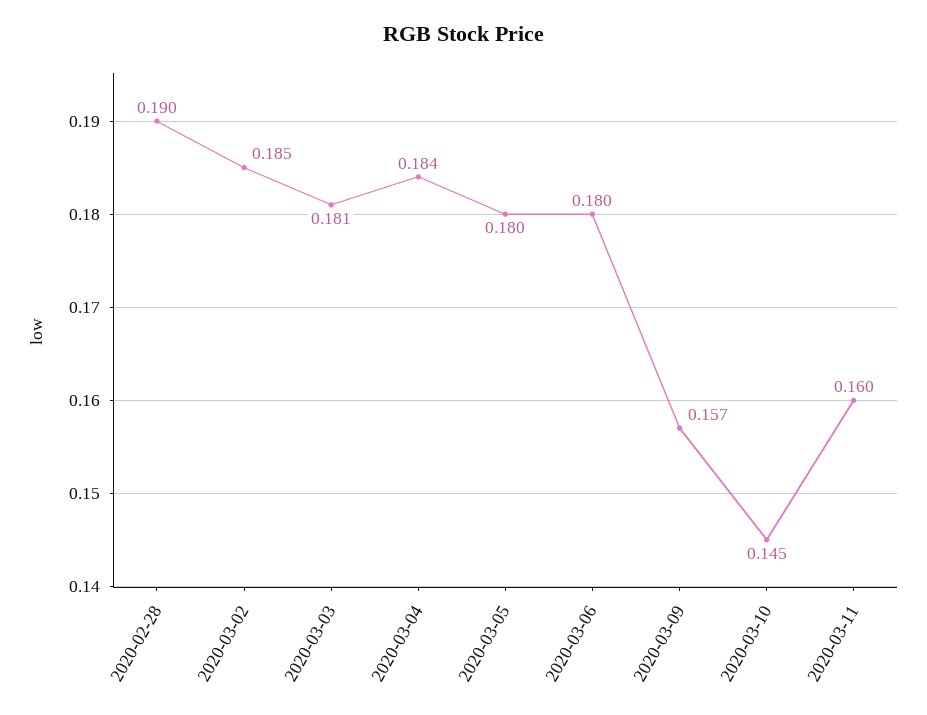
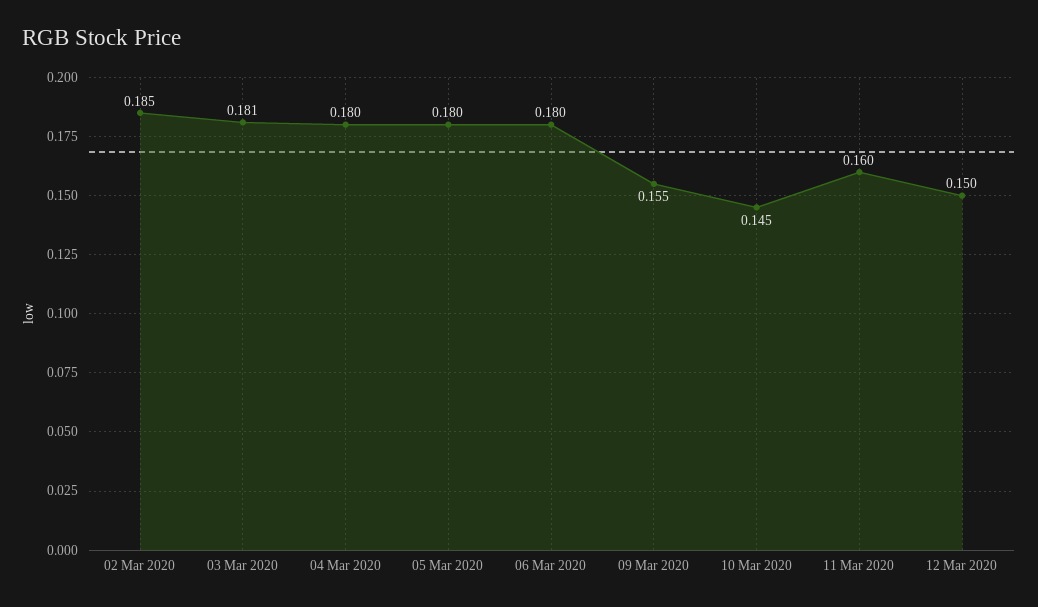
2020-02-28: 0.19 -> none
2020-03-04: 0.184 -> 0.18
2020-03-09: 0.157 -> 0.155
12 Mar 2020: none -> 0.15

